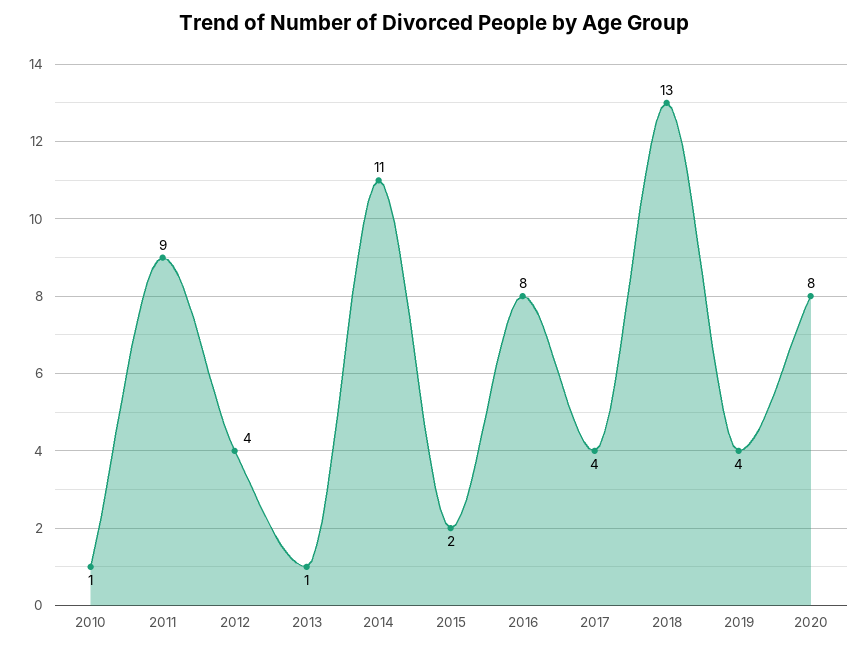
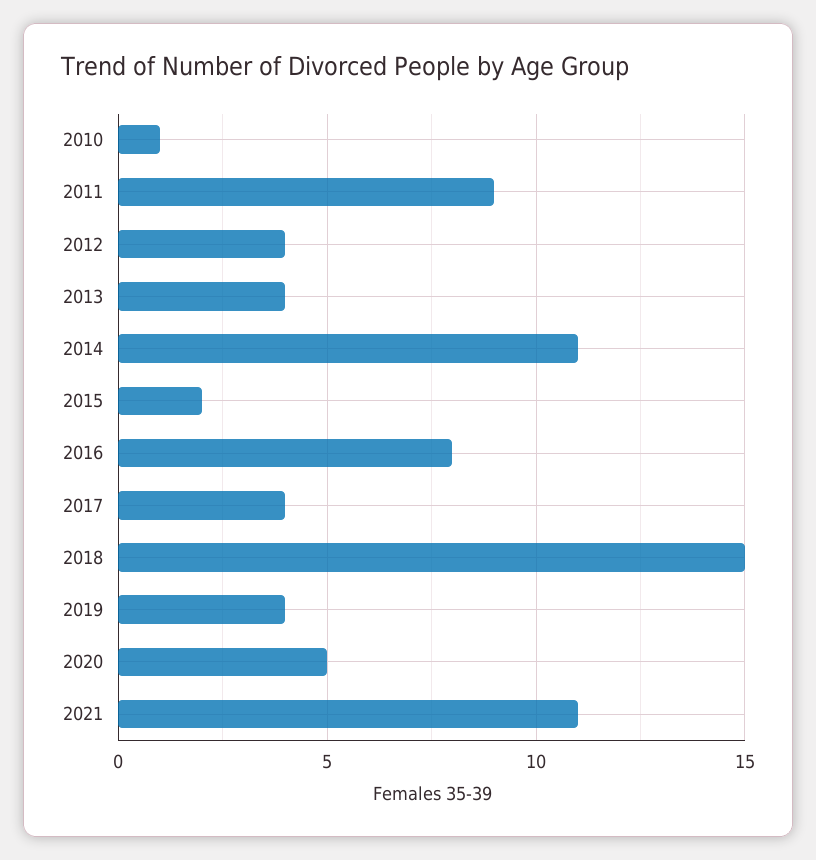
2013: 1 -> 4
2018: 13 -> 15
2020: 8 -> 5
2021: none -> 11

